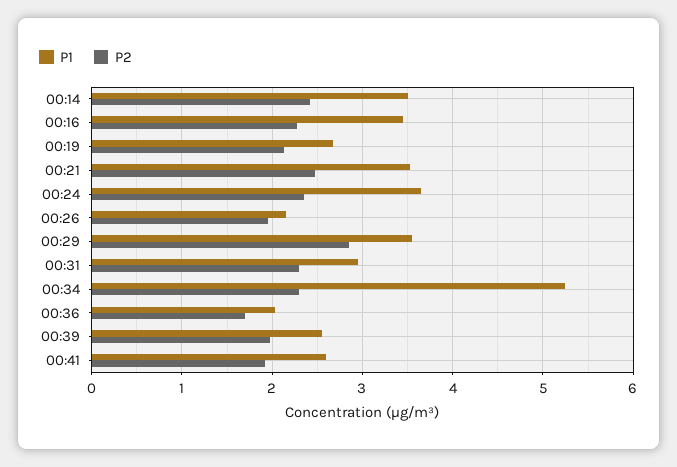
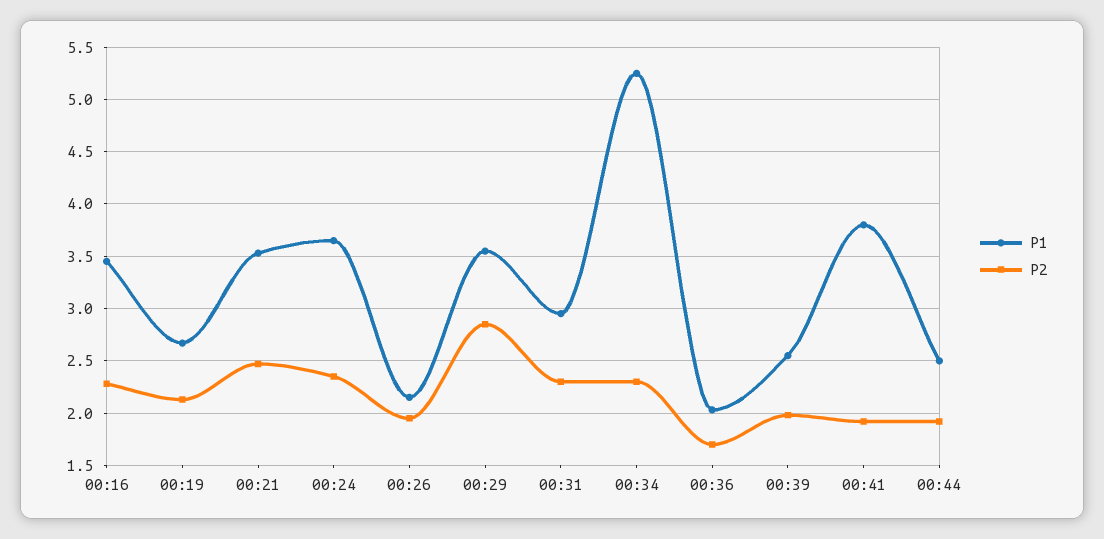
P1, 00:14: 3.5 -> none
P2, 00:14: 2.4 -> none
P1, 00:41: 2.6 -> 3.8
P1, 00:44: none -> 2.5
P2, 00:44: none -> 1.9

